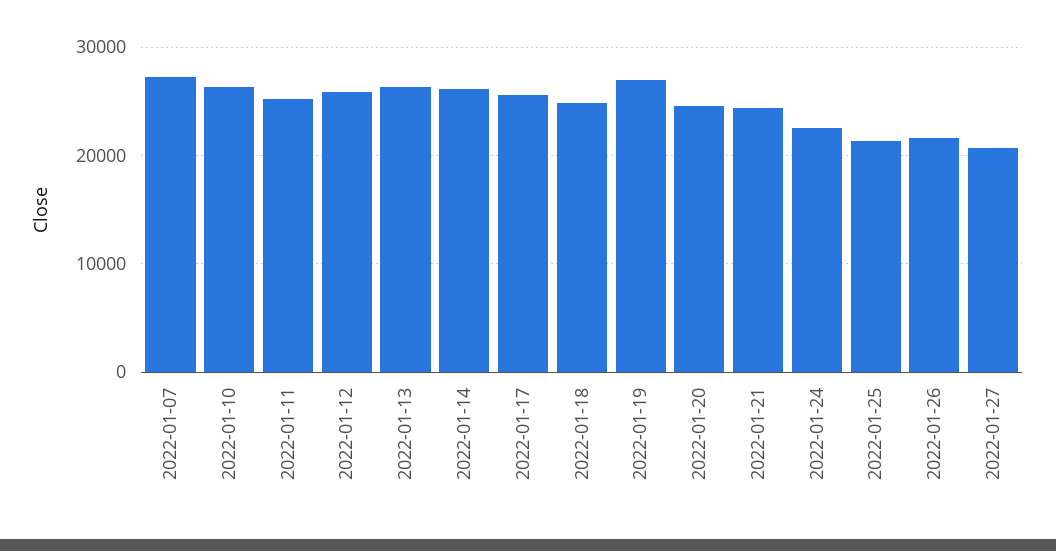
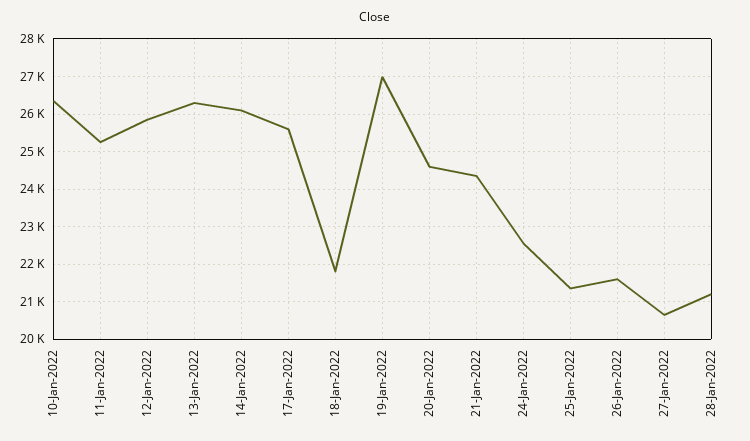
2022-01-07: 27000 -> none
2022-01-18: 25000 -> 21800
28-Jan-2022: none -> 21200

